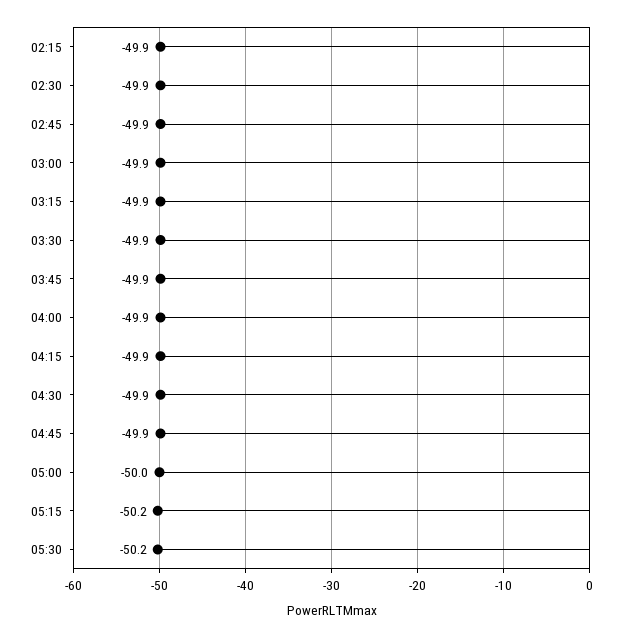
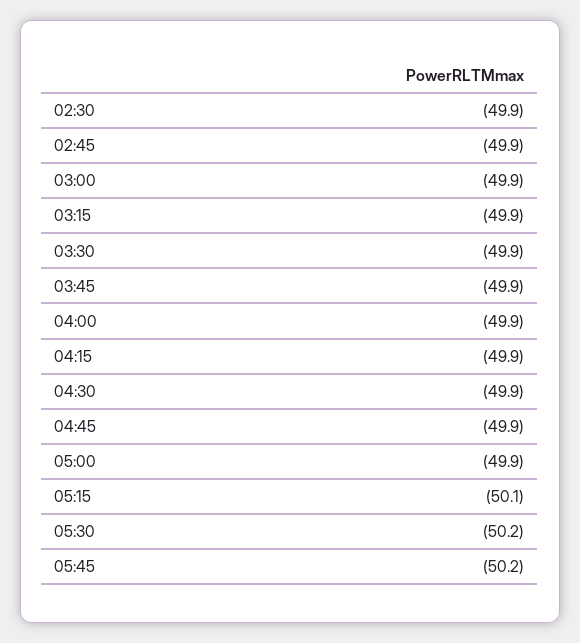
02:15: -49.9 -> none
05:00: -50 -> -49.9
05:15: -50.2 -> -50.1
05:45: none -> -50.2

